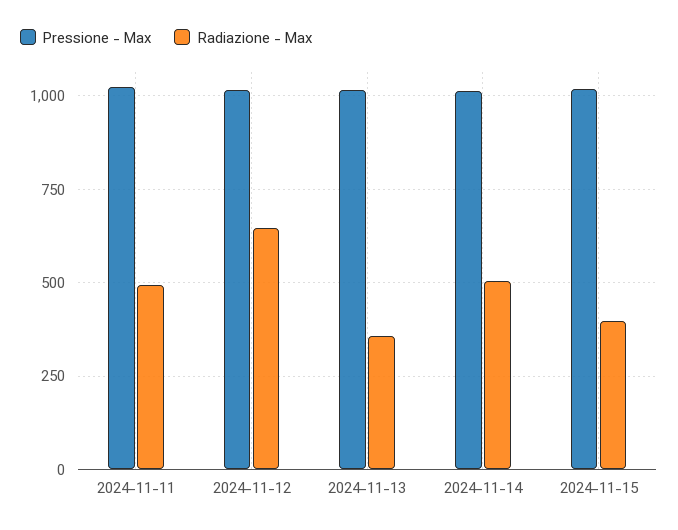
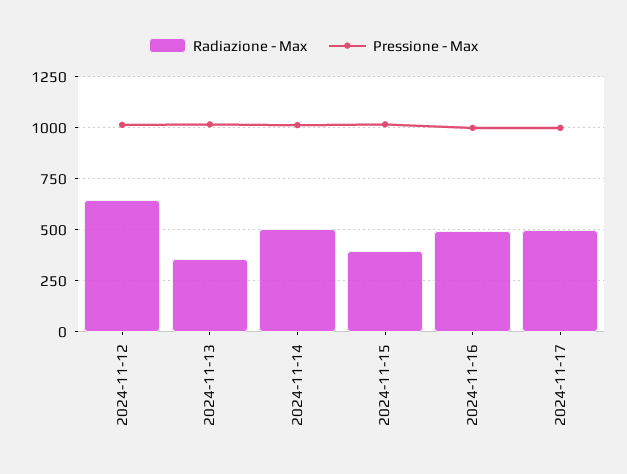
Pressione - Max, 2024-11-11: 1025 -> none
Radiazione - Max, 2024-11-11: 500 -> none
Radiazione - Max, 2024-11-16: none -> 500
Pressione - Max, 2024-11-16: none -> 1000
Radiazione - Max, 2024-11-17: none -> 500
Pressione - Max, 2024-11-17: none -> 1000

